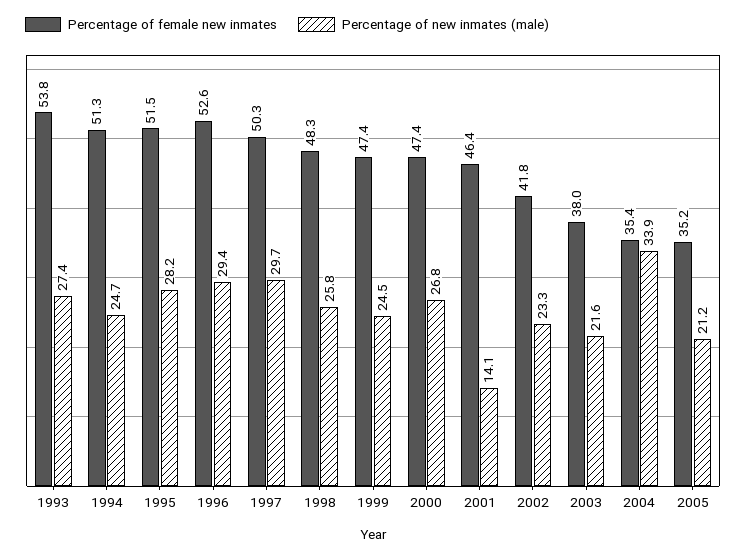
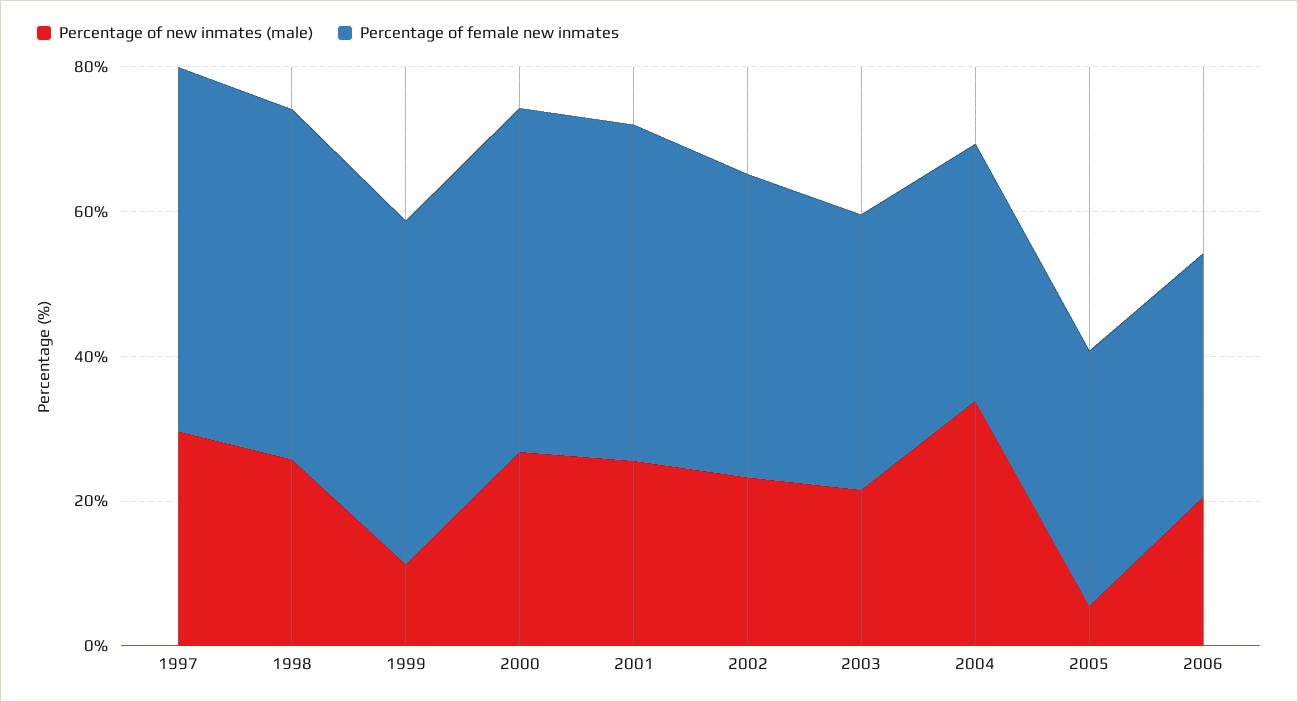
Percentage of female new inmates, 1993: 53.8 -> none
Percentage of new inmates (male), 1993: 27.4 -> none
Percentage of female new inmates, 1994: 51.3 -> none
Percentage of new inmates (male), 1994: 24.7 -> none
Percentage of female new inmates, 1995: 51.5 -> none
Percentage of new inmates (male), 1995: 28.2 -> none
Percentage of female new inmates, 1996: 52.6 -> none
Percentage of new inmates (male), 1996: 29.4 -> none
Percentage of new inmates (male), 1999: 24.5 -> 10
Percentage of new inmates (male), 2001: 14.1 -> 25
Percentage of new inmates (male), 2005: 21.2 -> 5
Percentage of new inmates (male), 2006: none -> 20
Percentage of female new inmates, 2006: none -> 35

